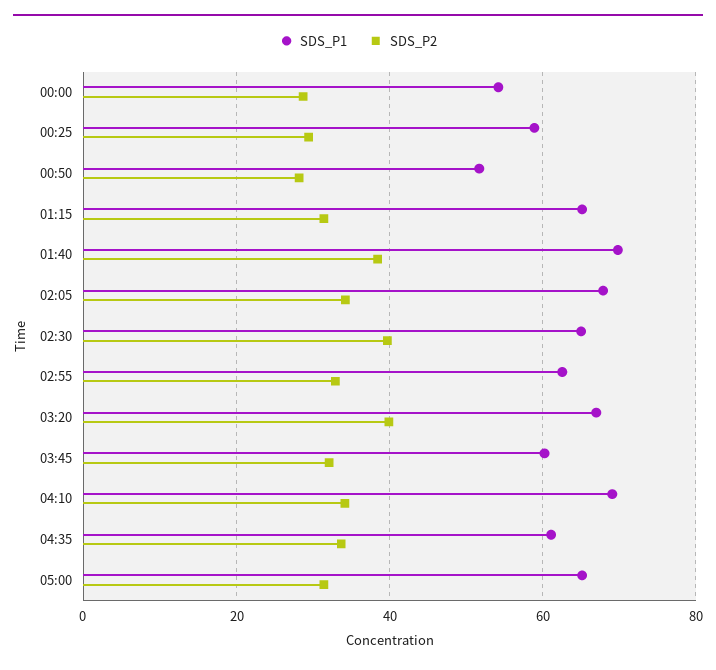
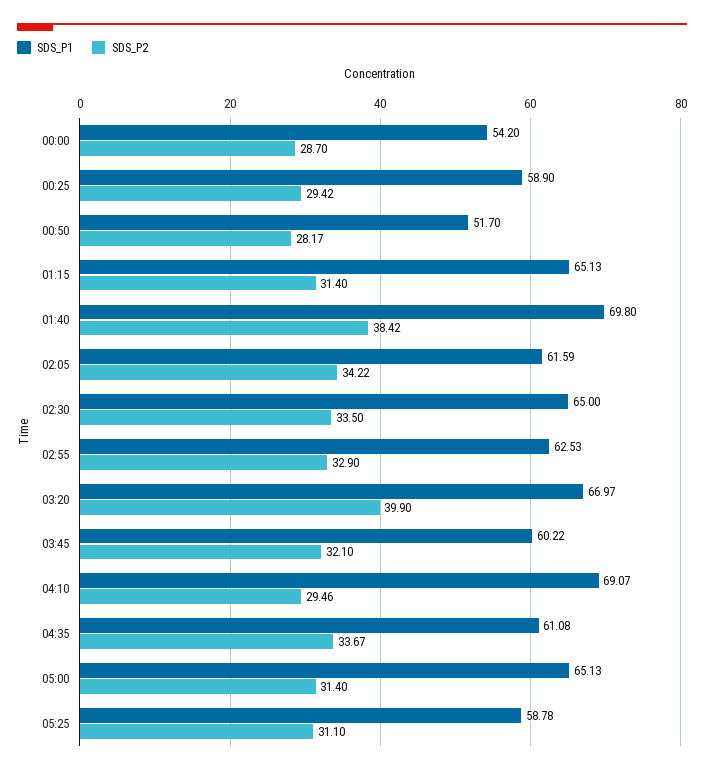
SDS_P1, 02:05: 68 -> 61.59
SDS_P2, 02:30: 40 -> 33.5
SDS_P2, 04:10: 34 -> 29.46
SDS_P1, 05:25: none -> 58.78
SDS_P2, 05:25: none -> 31.1

